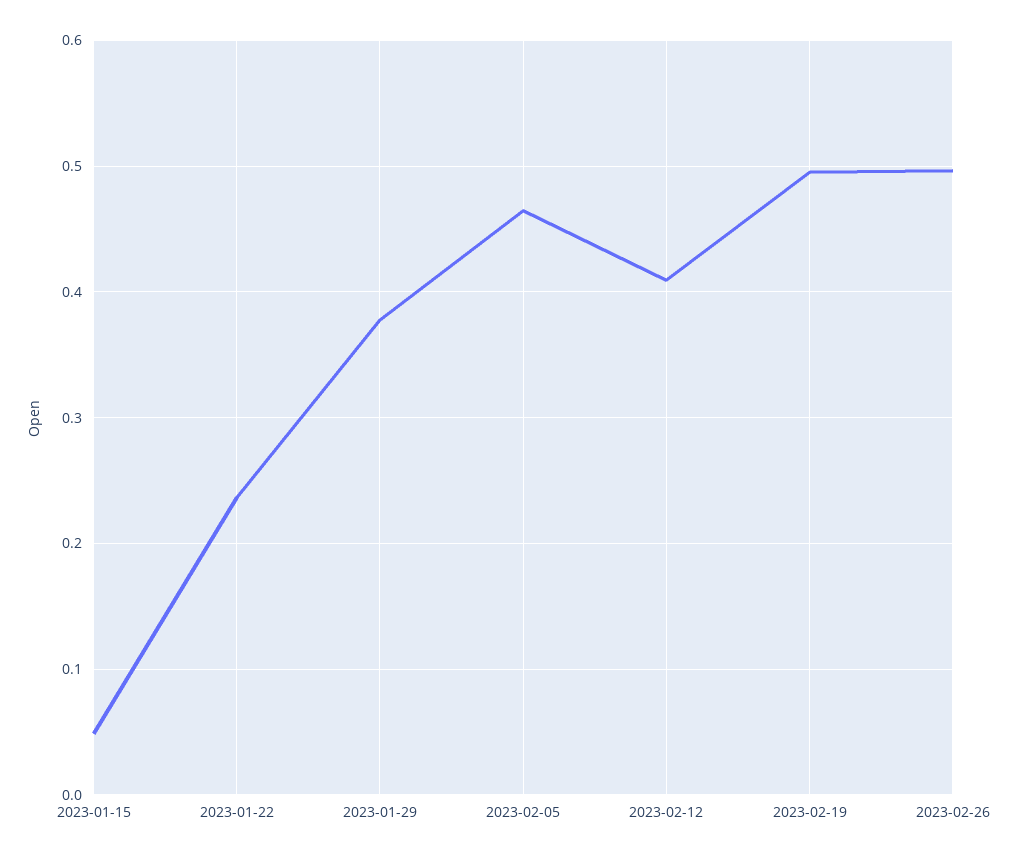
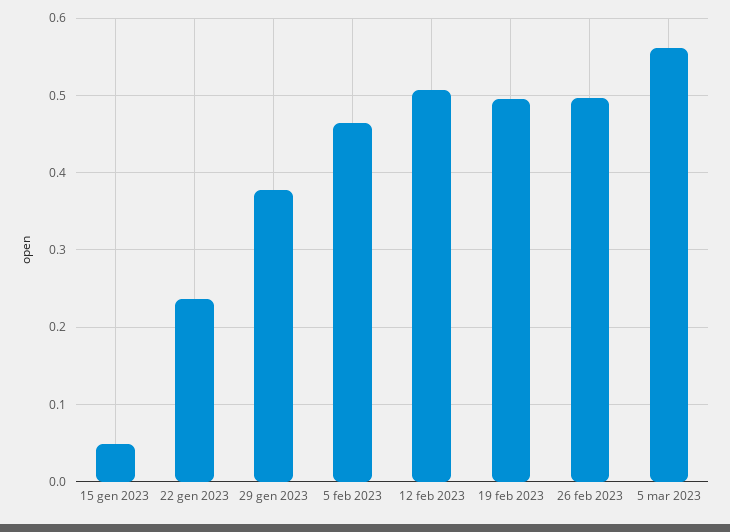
2023-02-12: 0.41 -> 0.51
5 mar 2023: none -> 0.56

